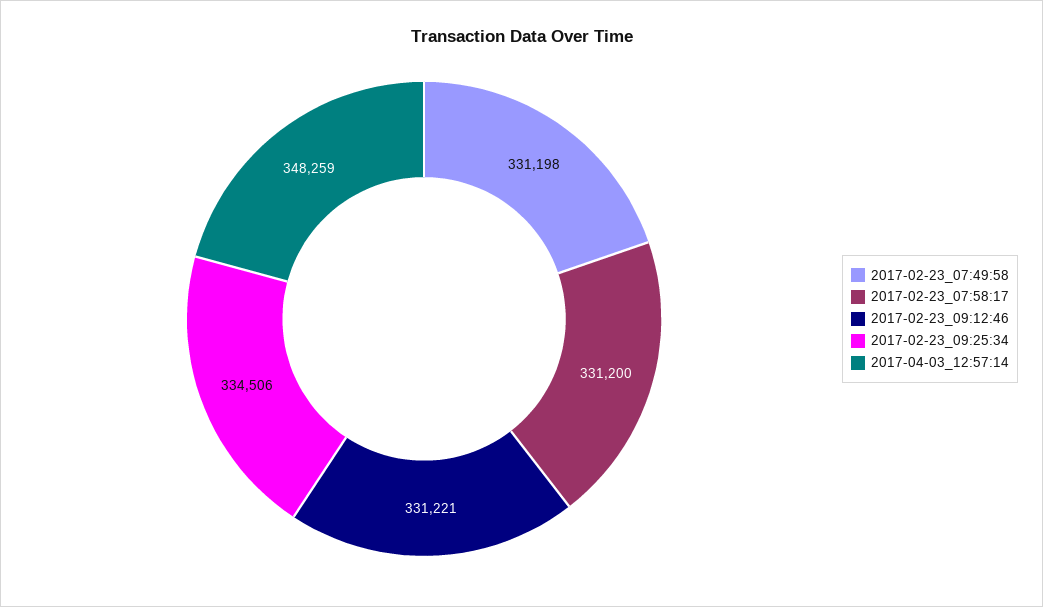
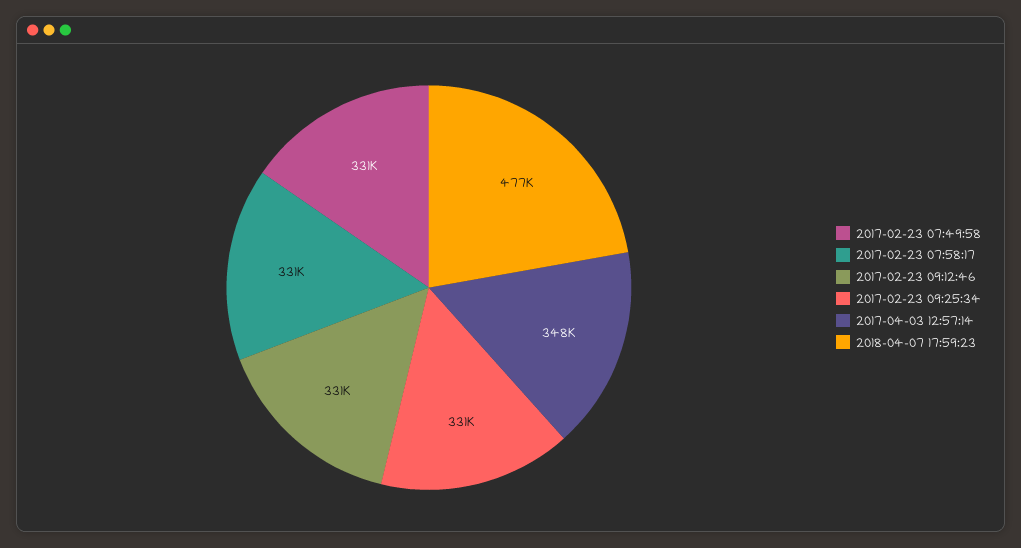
2017-02-23_09:25:34: 334506 -> 331000
2018-04-07 17:59:23: none -> 477000

